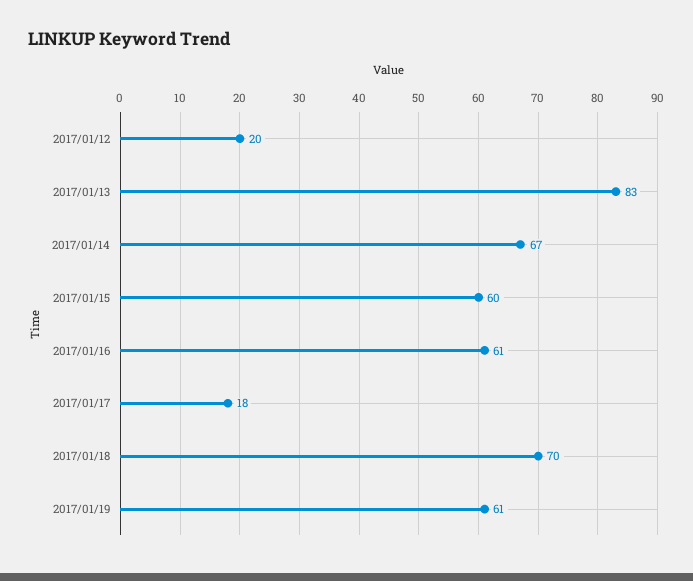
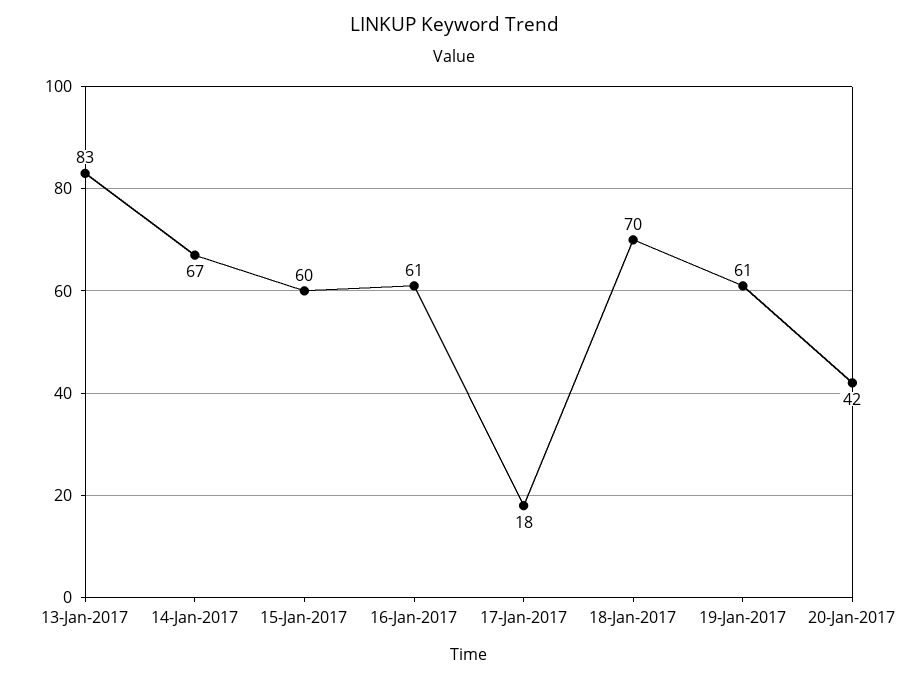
2017/01/12: 20 -> none
20-Jan-2017: none -> 42

